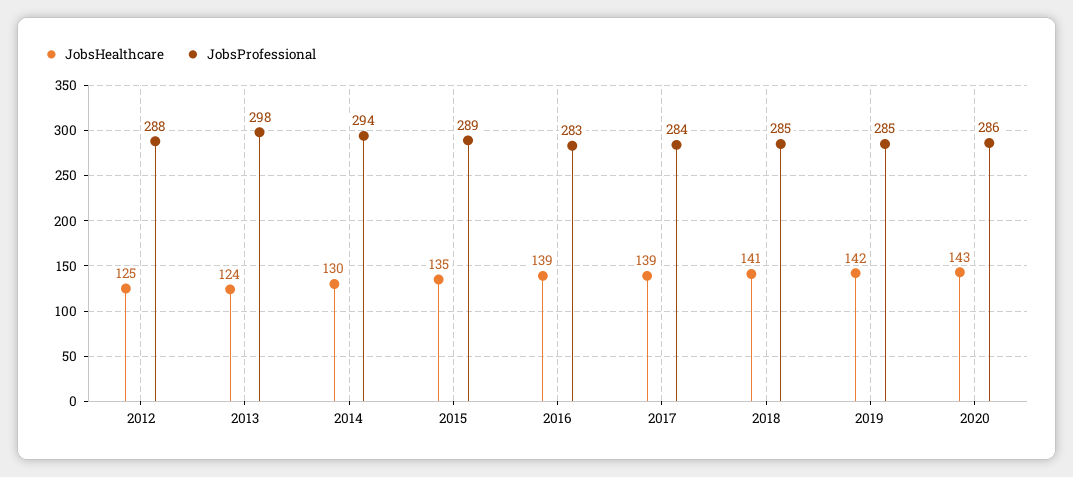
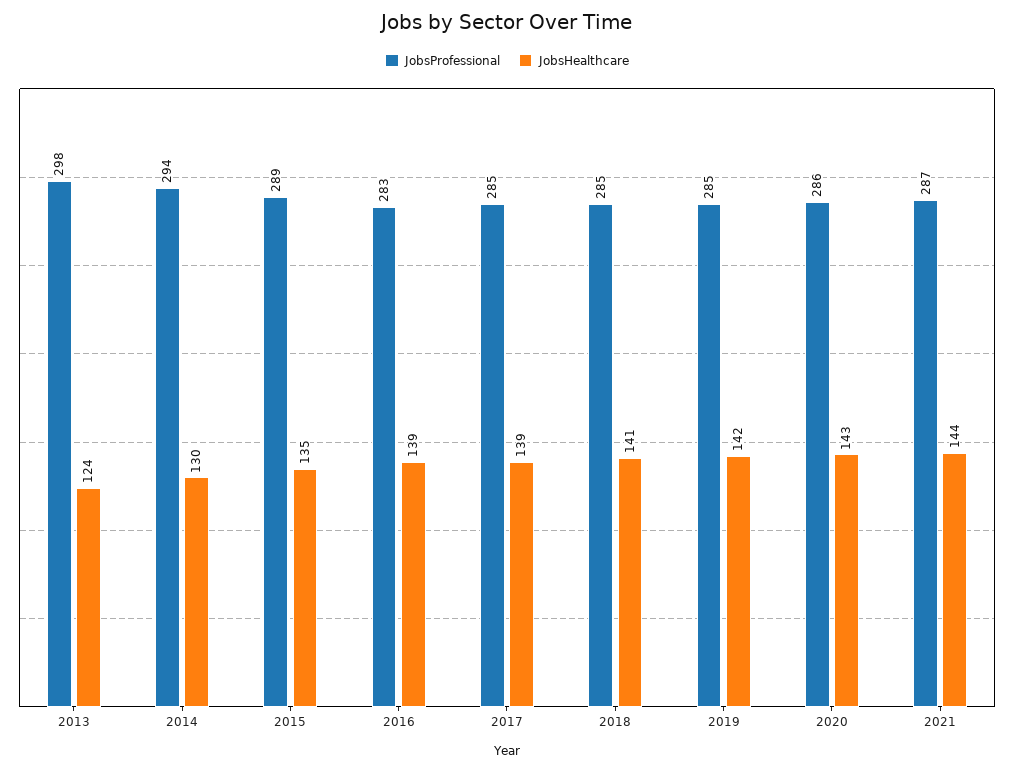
JobsHealthcare, 2012: 125 -> none
JobsProfessional, 2012: 288 -> none
JobsProfessional, 2017: 284 -> 285
JobsProfessional, 2021: none -> 287
JobsHealthcare, 2021: none -> 144

